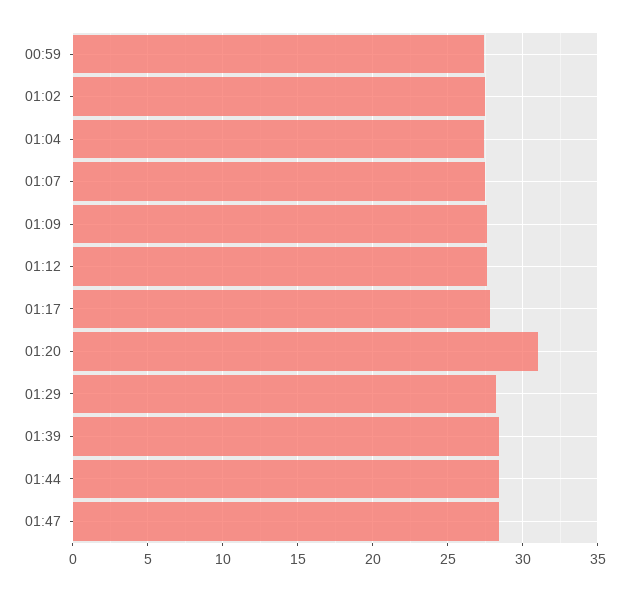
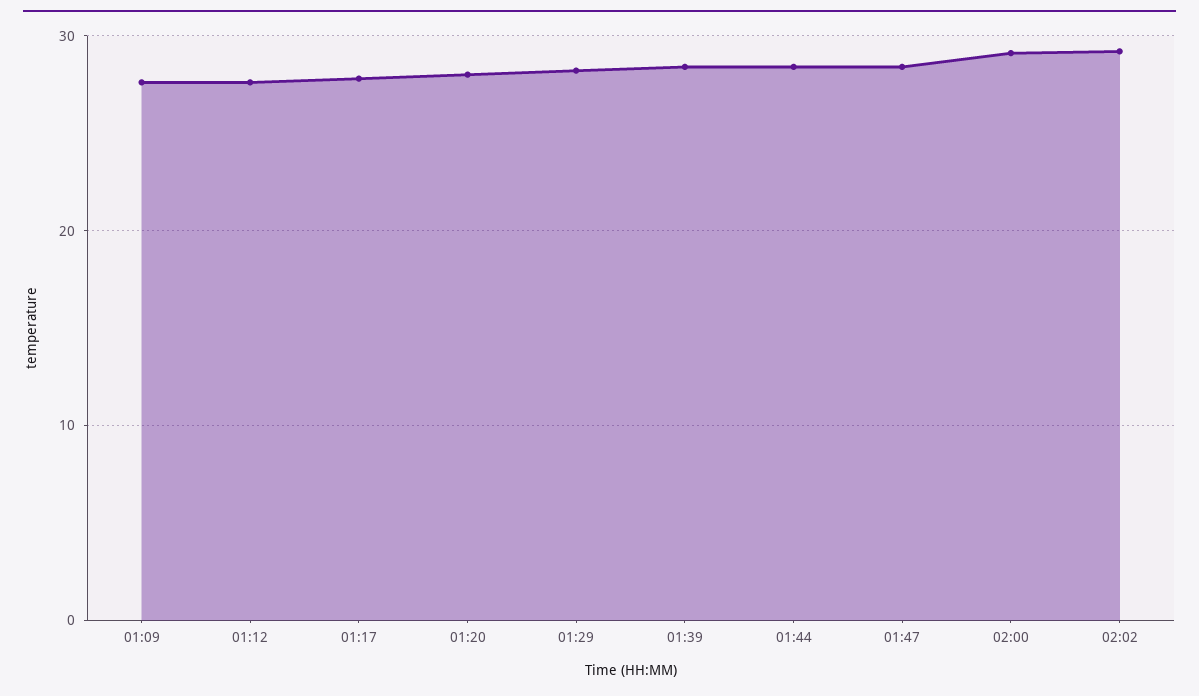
00:59: 27.5 -> none
01:02: 27.5 -> none
01:04: 27.5 -> none
01:07: 27.5 -> none
01:20: 31 -> 28
02:00: none -> 29
02:02: none -> 29

